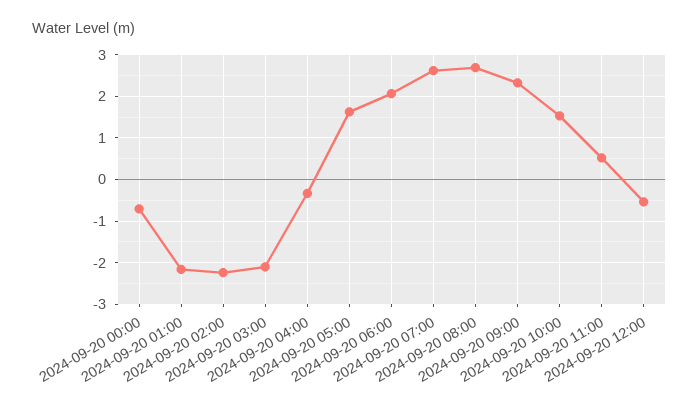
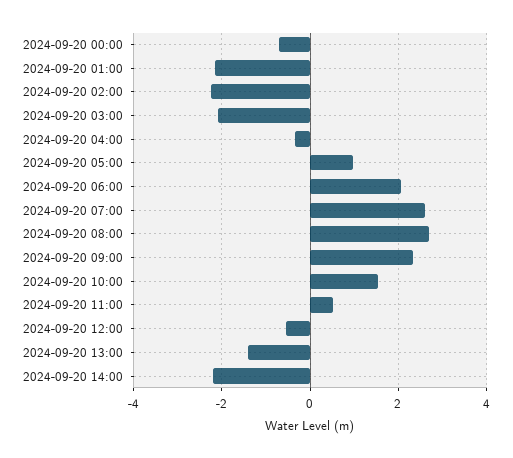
2024-09-20 05:00: 1.6 -> 1
2024-09-20 13:00: none -> -1.4
2024-09-20 14:00: none -> -2.2

